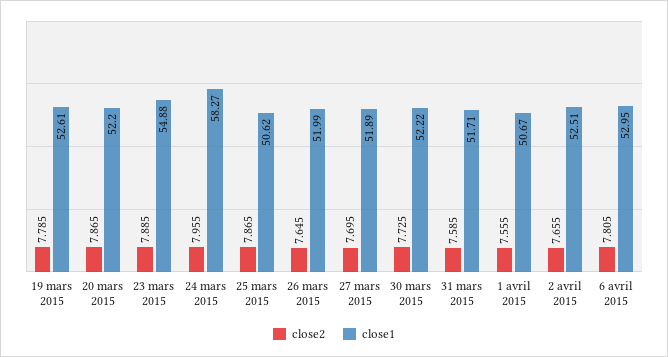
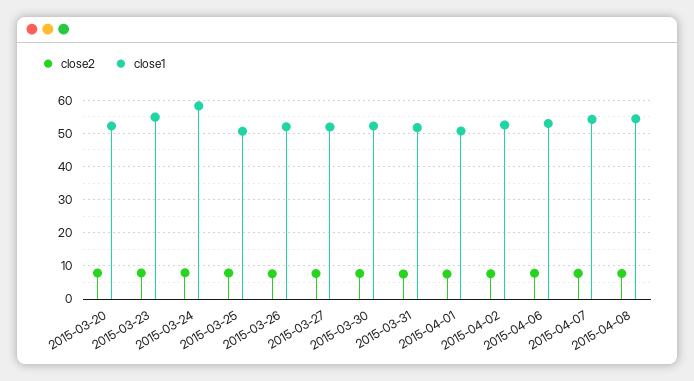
close2, 19 mars 2015: 7.785 -> none
close1, 19 mars 2015: 52.61 -> none
close2, 2015-04-07: none -> 8
close1, 2015-04-07: none -> 54
close2, 2015-04-08: none -> 8
close1, 2015-04-08: none -> 54

